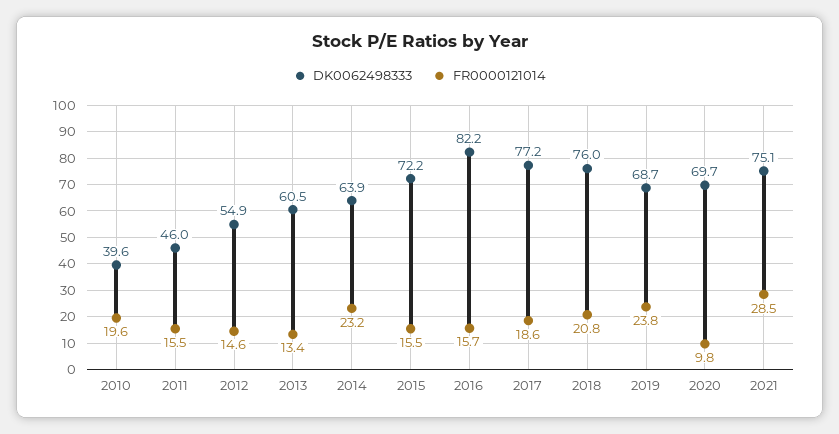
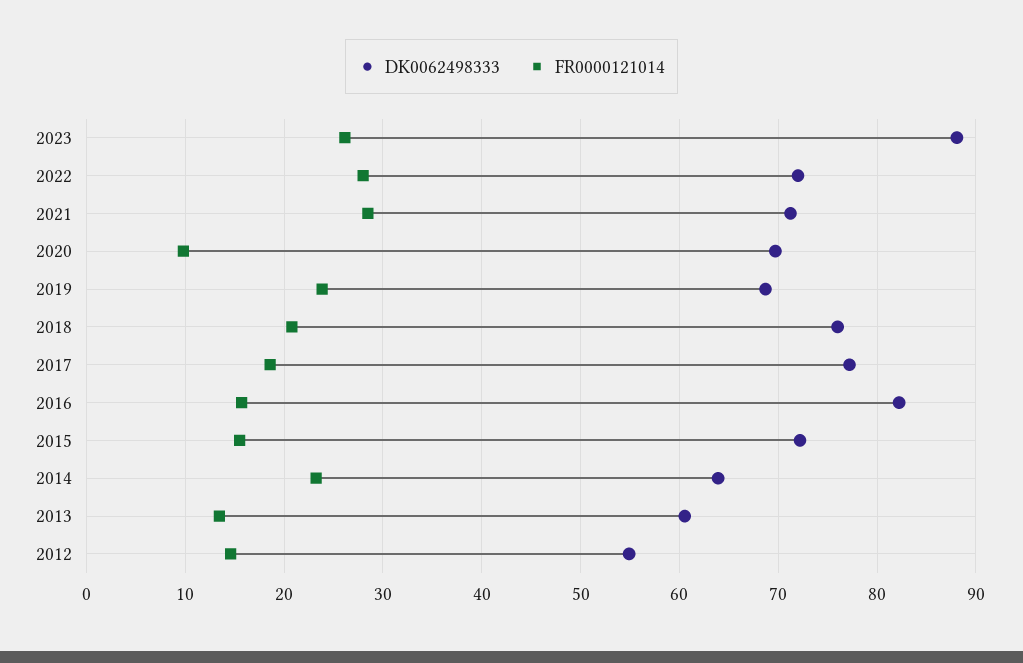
DK0062498333, 2010: 39.6 -> none
FR0000121014, 2010: 19.6 -> none
DK0062498333, 2011: 46 -> none
FR0000121014, 2011: 15.5 -> none
DK0062498333, 2021: 75.1 -> 71
DK0062498333, 2023: none -> 88
FR0000121014, 2023: none -> 26
DK0062498333, 2022: none -> 72
FR0000121014, 2022: none -> 28

